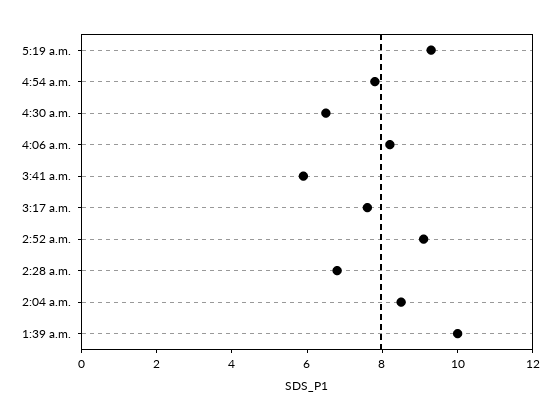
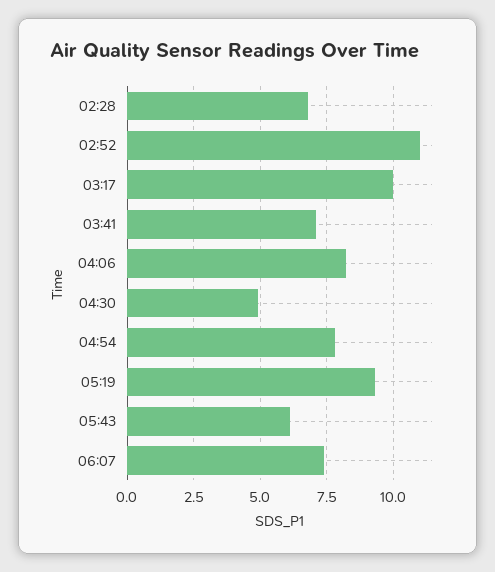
4:30 a.m.: 6.5 -> 5
3:41 a.m.: 6 -> 7
3:17 a.m.: 7.5 -> 10
2:52 a.m.: 9 -> 11
2:04 a.m.: 8.5 -> none
1:39 a.m.: 10 -> none
05:43: none -> 6
06:07: none -> 7.5

